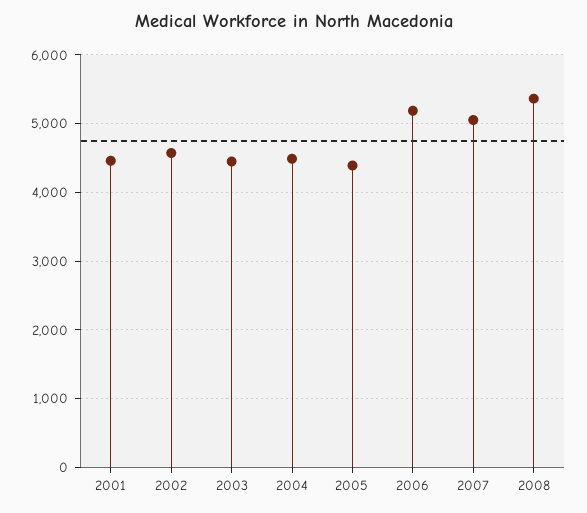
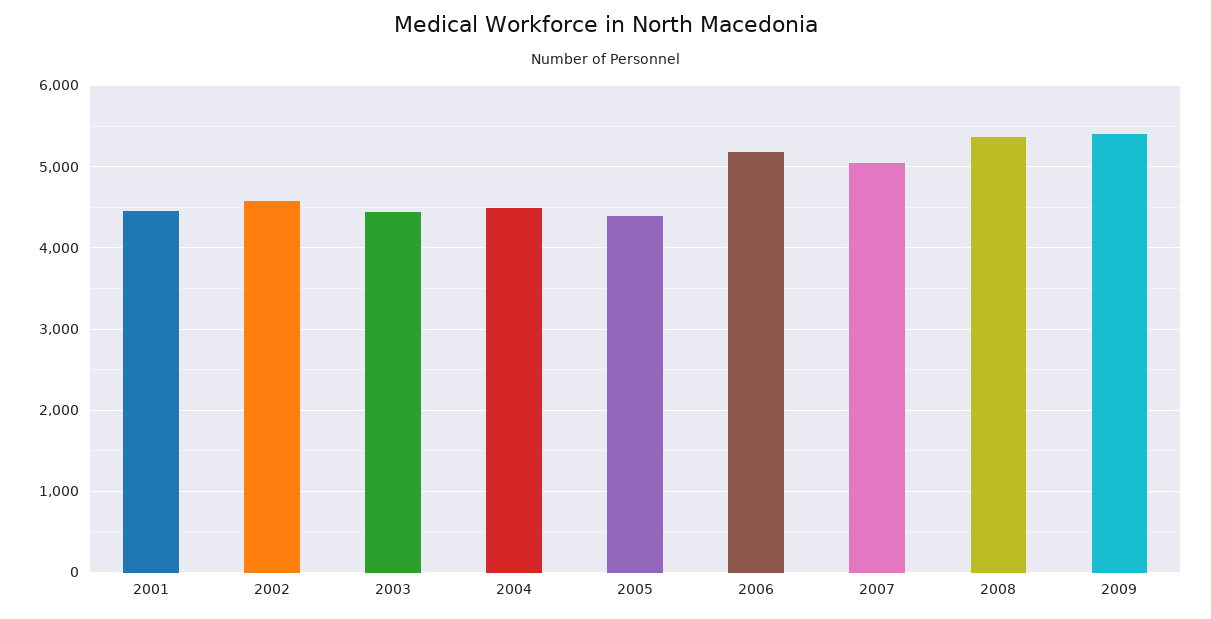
2009: none -> 5400

